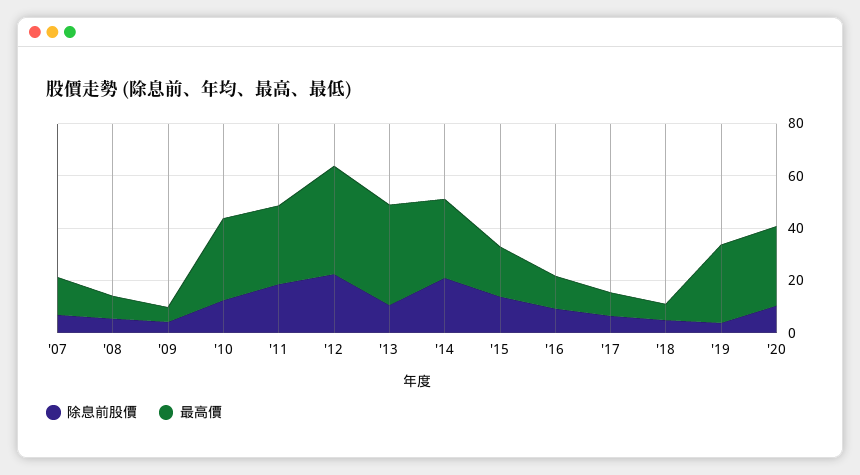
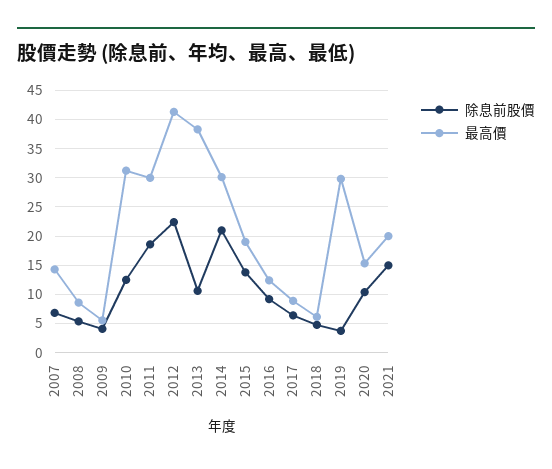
最高價, '20: 30 -> 15
除息前股價, 2021: none -> 15
最高價, 2021: none -> 20

